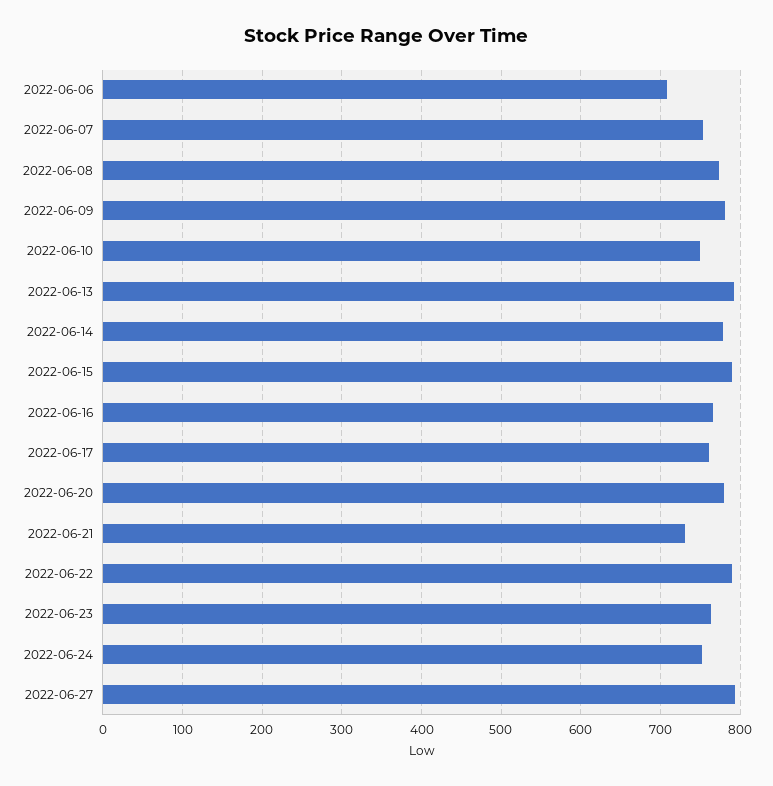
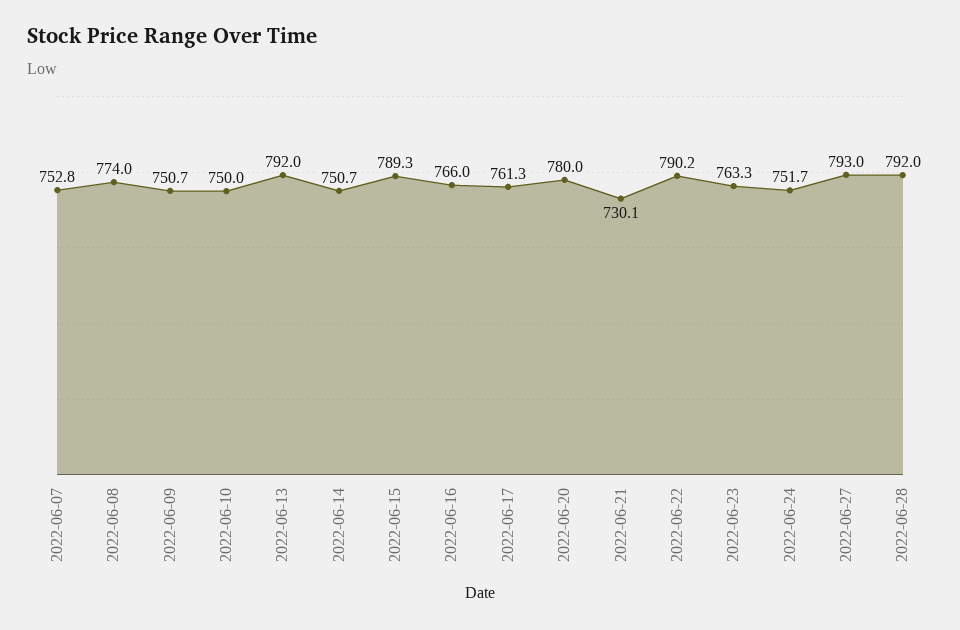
2022-06-06: 710 -> none
2022-06-09: 780 -> 750.7
2022-06-14: 780 -> 750.7
2022-06-28: none -> 792

